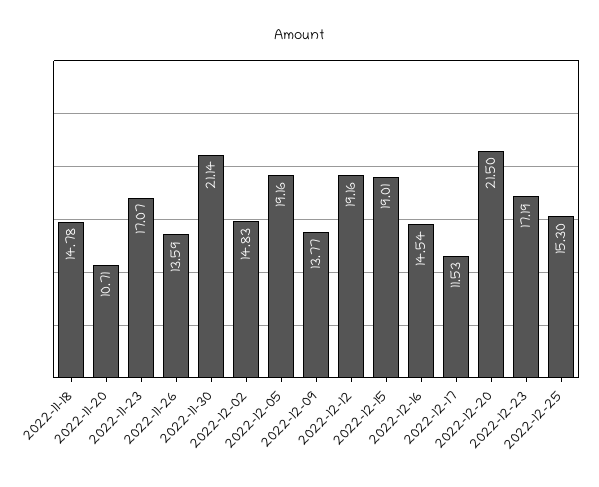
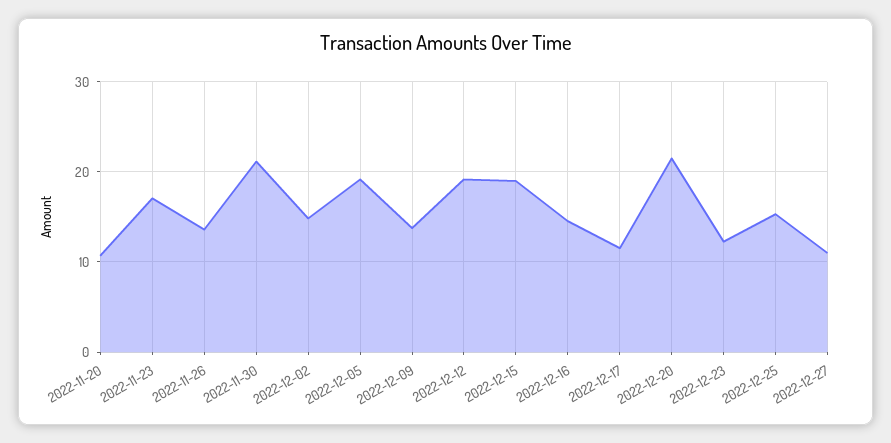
2022-11-18: 14.78 -> none
2022-12-23: 17.19 -> 12
2022-12-27: none -> 11

